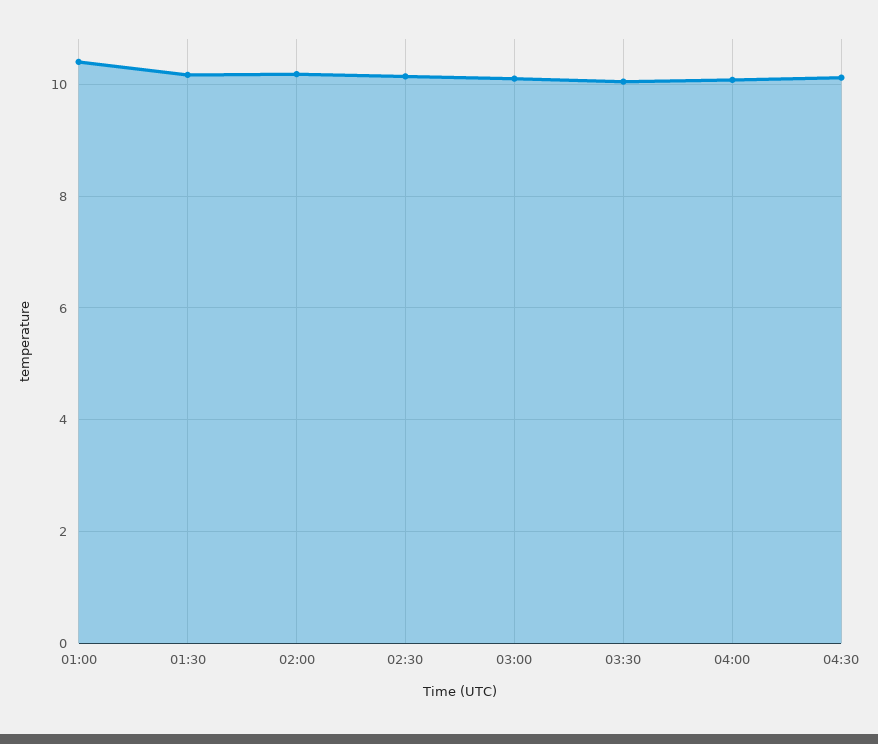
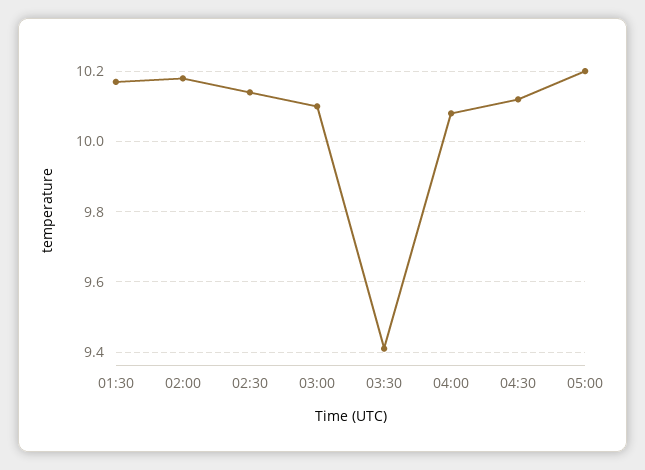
01:00: 10.4 -> none
03:30: 10 -> 9.4
05:00: none -> 10.2

